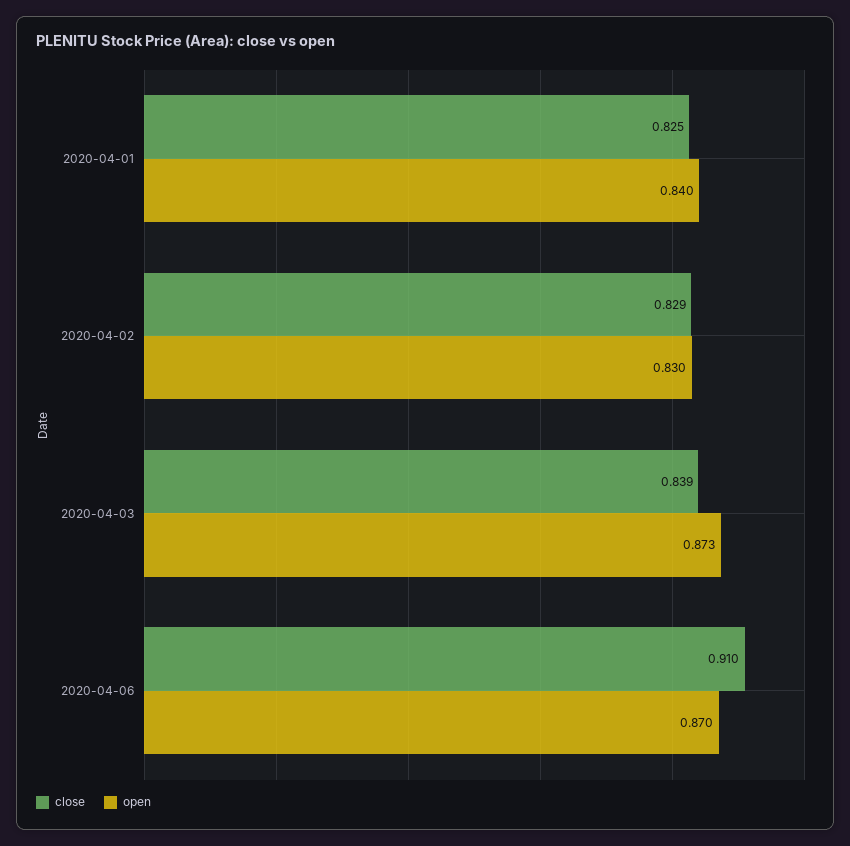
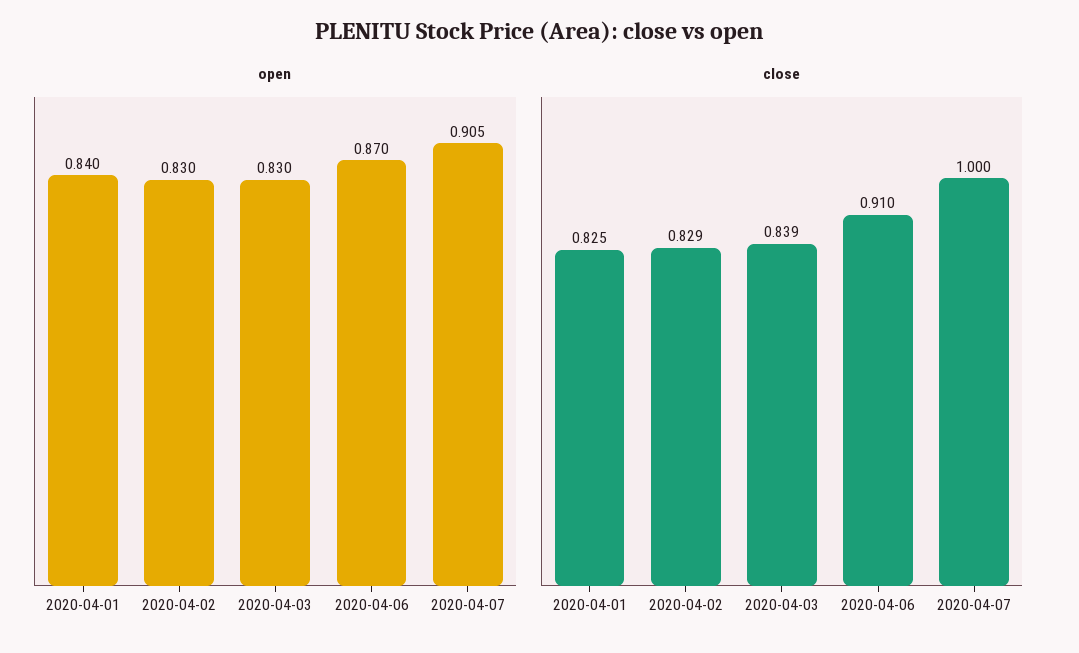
open, 2020-04-03: 0.873 -> 0.83
open, 2020-04-07: none -> 0.905
close, 2020-04-07: none -> 1

